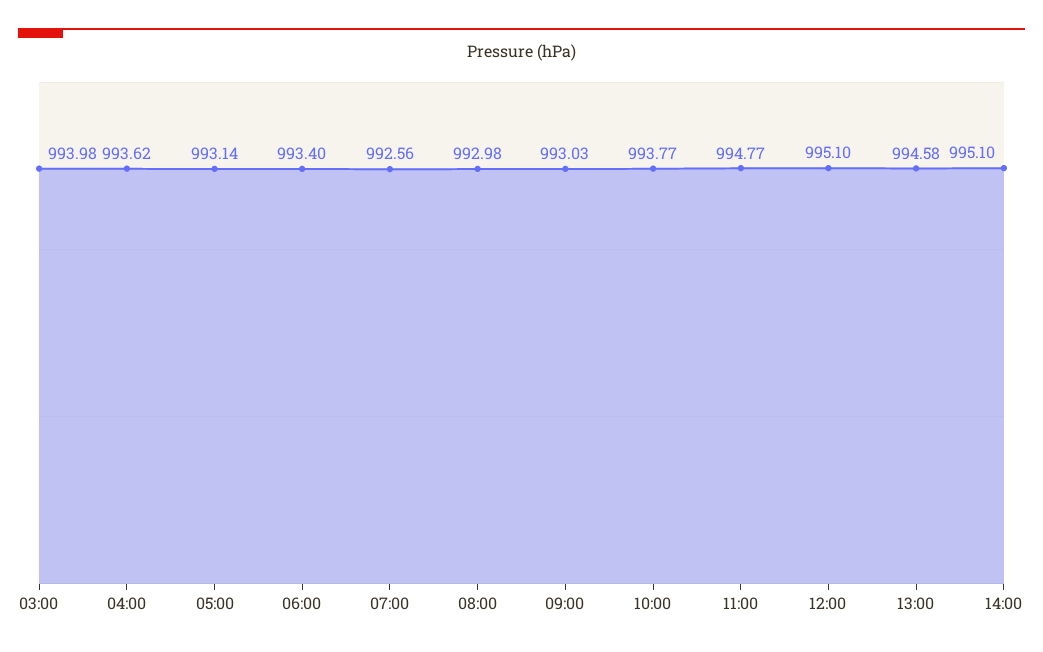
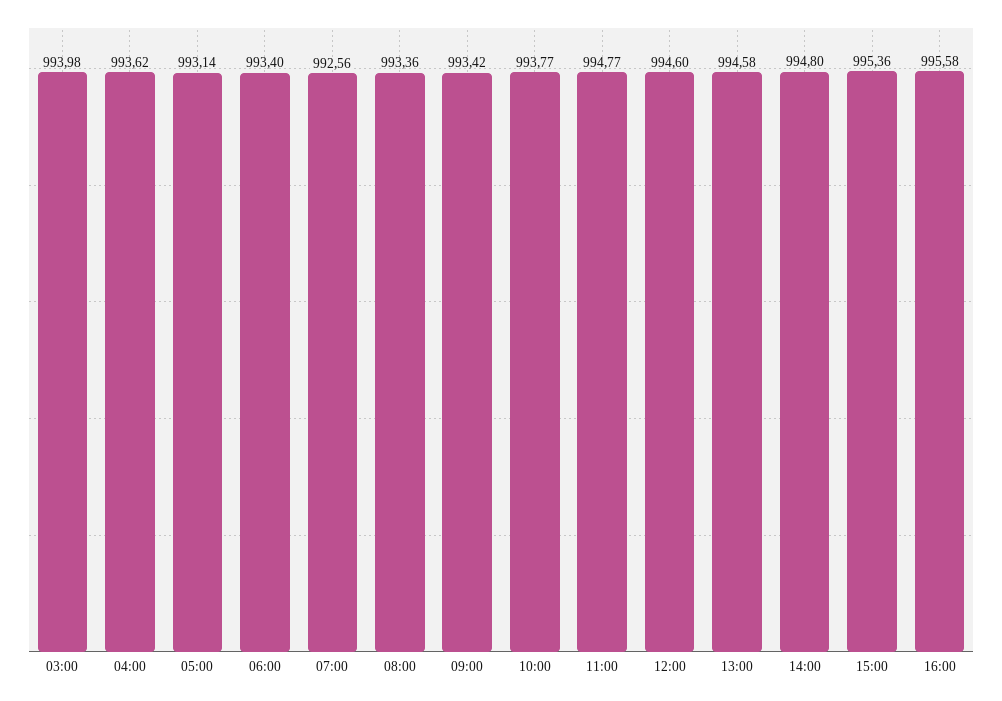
08:00: 992.98 -> 993.36
09:00: 993.03 -> 993.42
12:00: 995.1 -> 994.6
14:00: 995.1 -> 994.8
15:00: none -> 995.36
16:00: none -> 995.58

